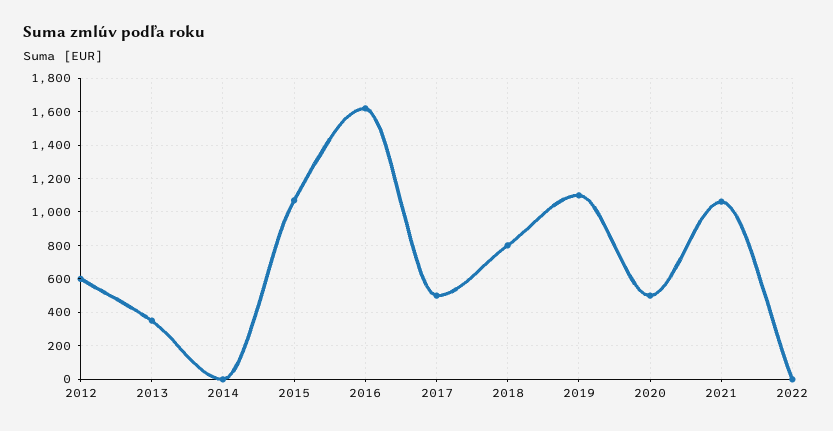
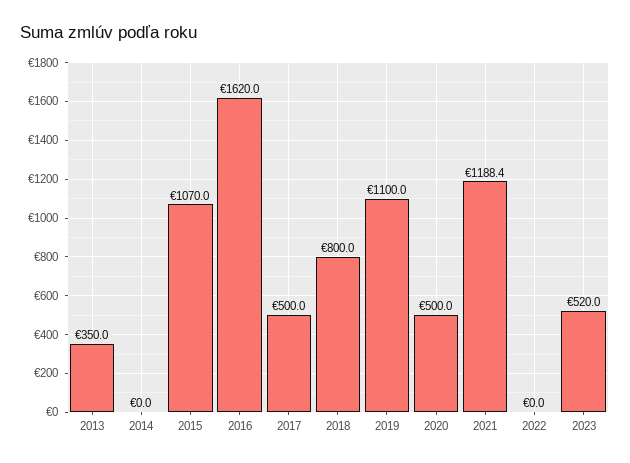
2012: 600 -> none
2021: 1050 -> 1188.4
2023: none -> 520

